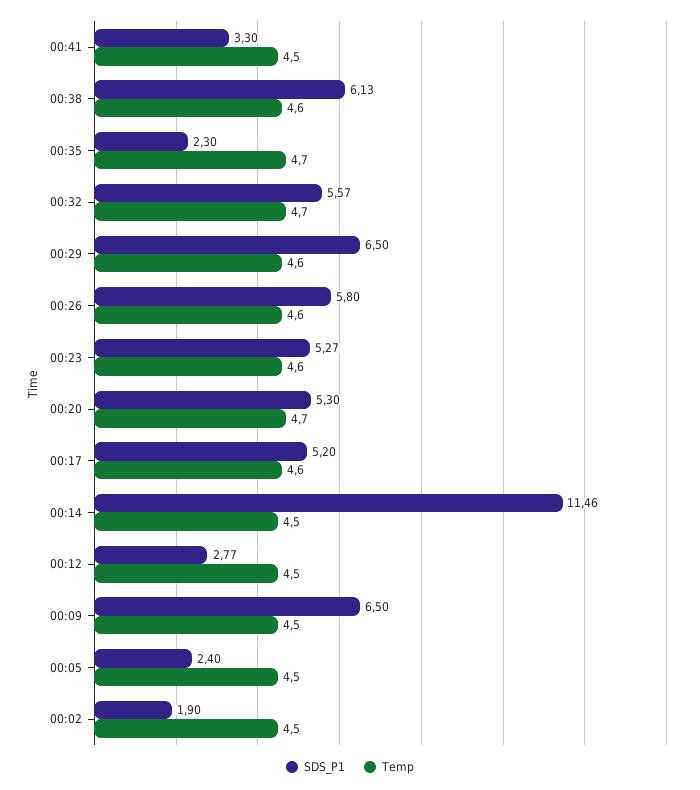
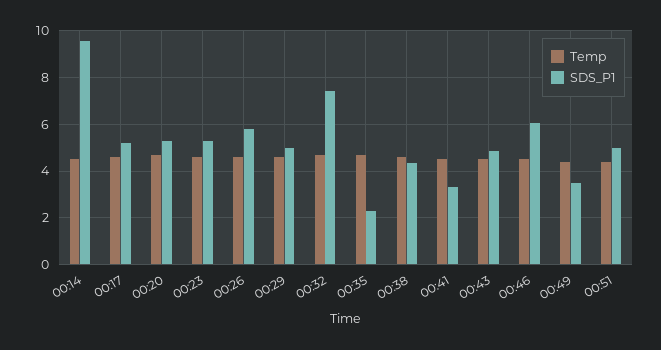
SDS_P1, 00:38: 6.13 -> 4.5
SDS_P1, 00:32: 5.57 -> 7.5
SDS_P1, 00:29: 6.5 -> 5
SDS_P1, 00:14: 11.46 -> 9.5
SDS_P1, 00:12: 2.77 -> none
Temp, 00:12: 4.5 -> none
SDS_P1, 00:09: 6.5 -> none
Temp, 00:09: 4.5 -> none
SDS_P1, 00:05: 2.4 -> none
Temp, 00:05: 4.5 -> none
SDS_P1, 00:02: 1.9 -> none
Temp, 00:02: 4.5 -> none
Temp, 00:43: none -> 4.5
SDS_P1, 00:43: none -> 5
Temp, 00:46: none -> 4.5
SDS_P1, 00:46: none -> 6
Temp, 00:49: none -> 4.5
SDS_P1, 00:49: none -> 3.5
Temp, 00:51: none -> 4.5
SDS_P1, 00:51: none -> 5

